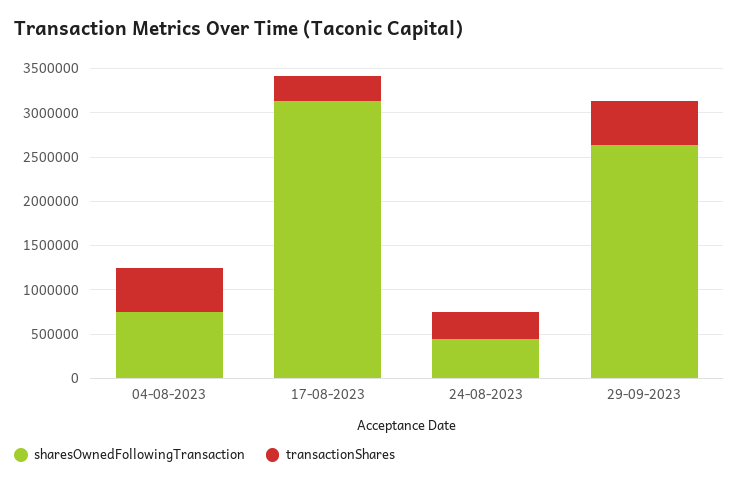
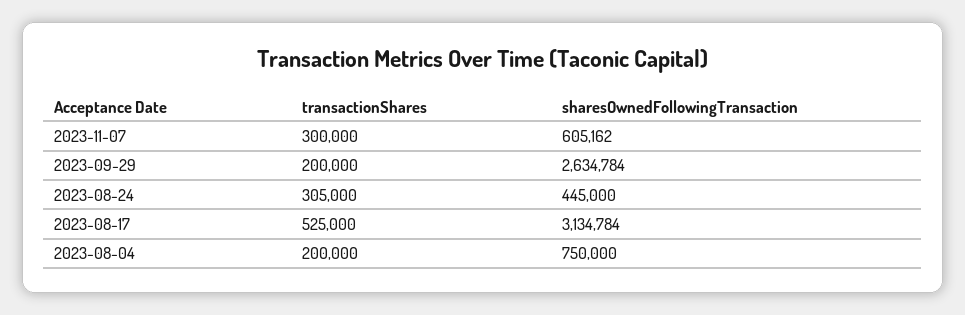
transactionShares, 04-08-2023: 500000 -> 200000
transactionShares, 17-08-2023: 300000 -> 525000
transactionShares, 29-09-2023: 500000 -> 200000
transactionShares, 2023-11-07: none -> 300000
sharesOwnedFollowingTransaction, 2023-11-07: none -> 605162

